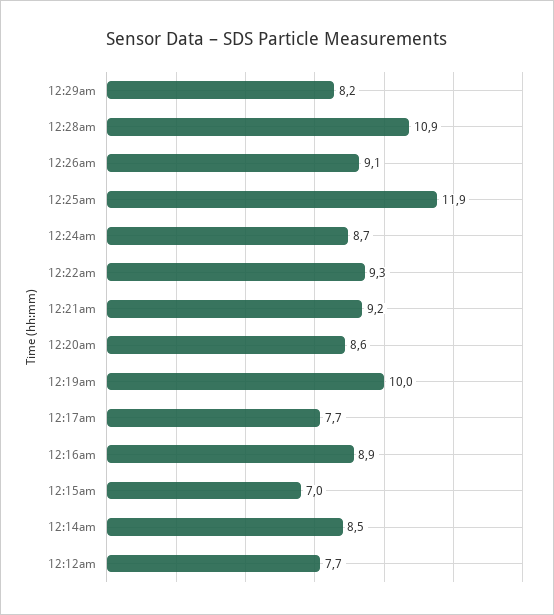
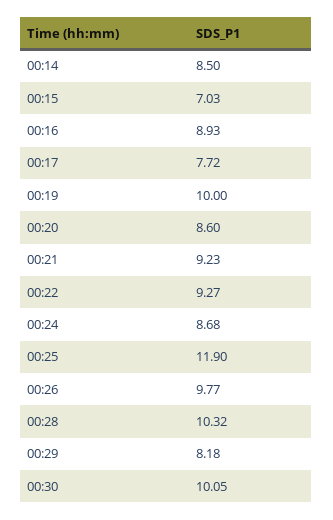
12:28am: 10.9 -> 10.32
12:26am: 9.1 -> 9.77
12:12am: 7.7 -> none
00:30: none -> 10.05

